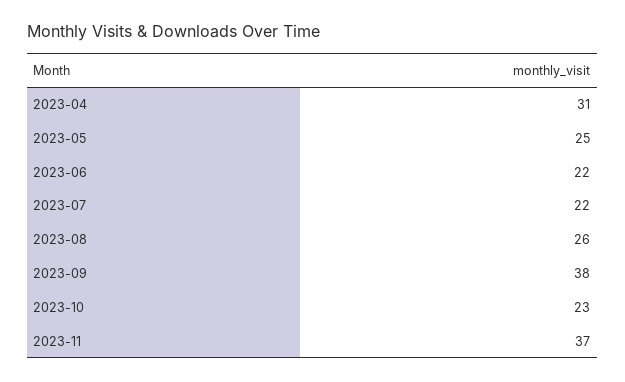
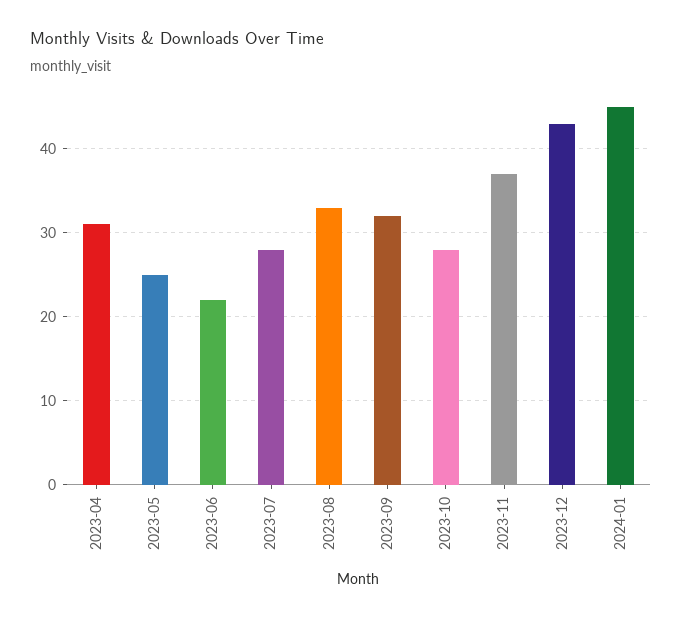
2023-07: 22 -> 28
2023-08: 26 -> 33
2023-09: 38 -> 32
2023-10: 23 -> 28
2023-12: none -> 43
2024-01: none -> 45

